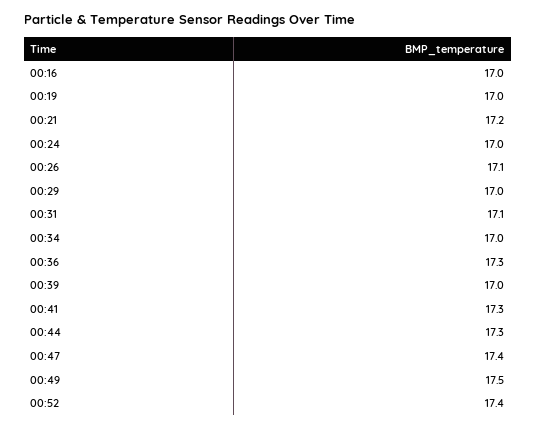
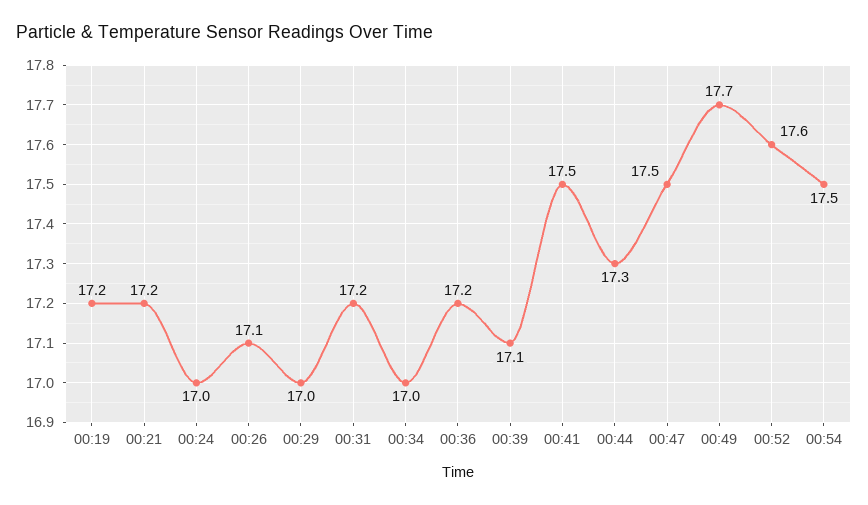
00:16: 17 -> none
00:19: 17 -> 17.2
00:31: 17.1 -> 17.2
00:36: 17.3 -> 17.2
00:39: 17 -> 17.1
00:41: 17.3 -> 17.5
00:47: 17.4 -> 17.5
00:49: 17.5 -> 17.7
00:52: 17.4 -> 17.6
00:54: none -> 17.5

